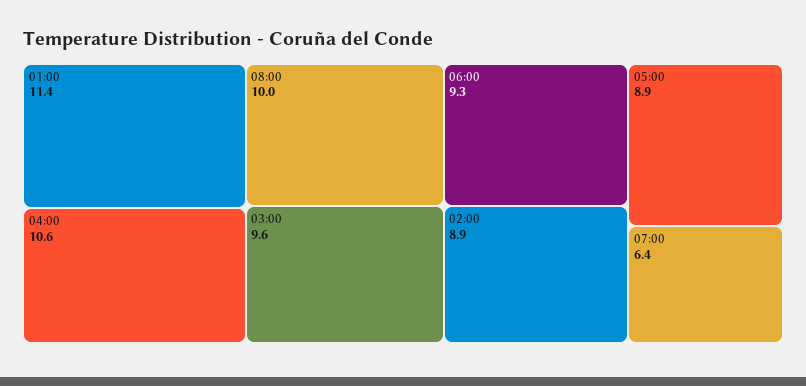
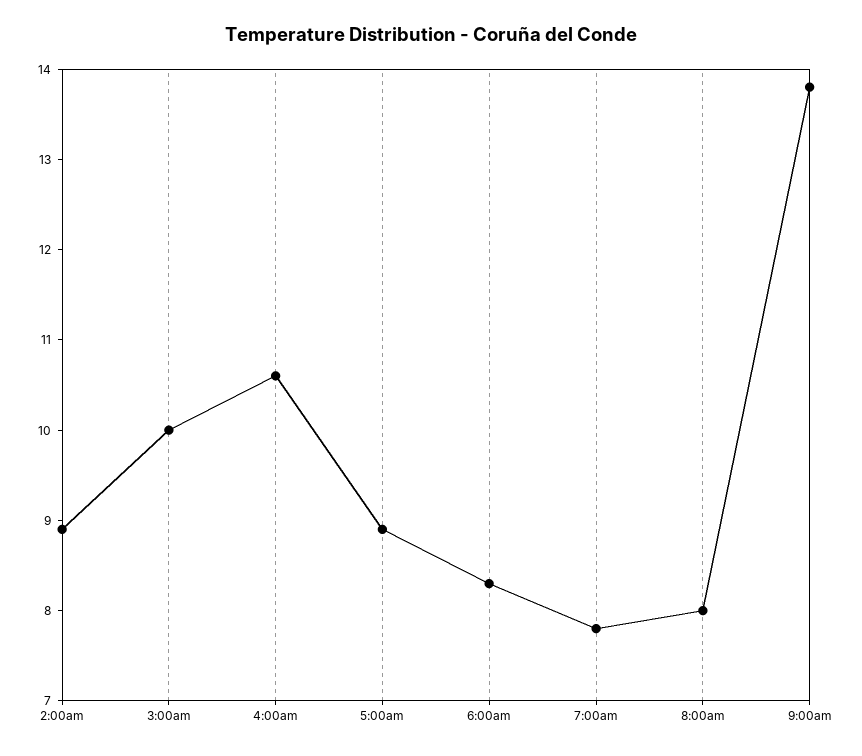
01:00: 11.4 -> none
08:00: 10 -> 8
03:00: 9.6 -> 10
06:00: 9.3 -> 8.3
07:00: 6.4 -> 7.8
9:00am: none -> 13.8

